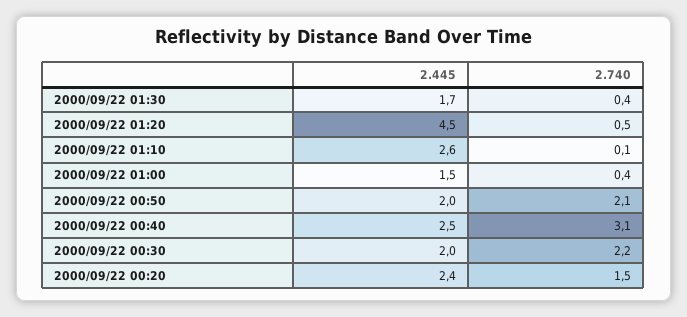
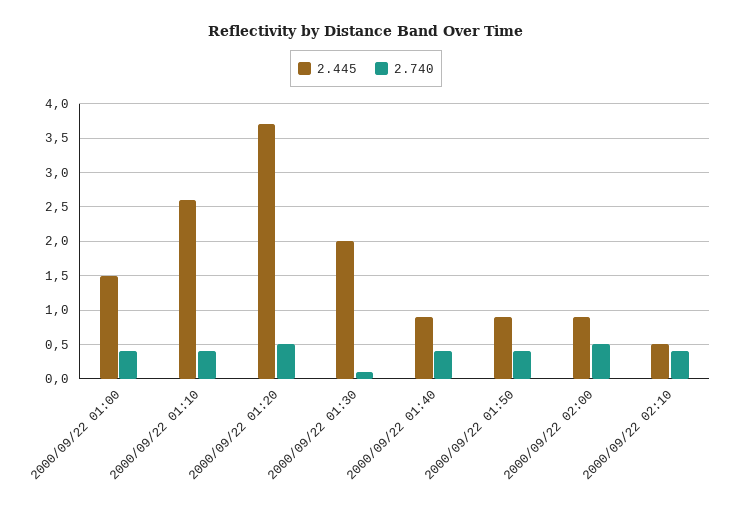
2.445, 2000/09/22 01:30: 1.7 -> 2
2.740, 2000/09/22 01:30: 0.4 -> 0.1
2.445, 2000/09/22 01:20: 4.5 -> 3.7
2.740, 2000/09/22 01:10: 0.1 -> 0.4
2.445, 2000/09/22 00:50: 2 -> none
2.740, 2000/09/22 00:50: 2.1 -> none
2.445, 2000/09/22 00:40: 2.5 -> none
2.740, 2000/09/22 00:40: 3.1 -> none
2.445, 2000/09/22 00:30: 2 -> none
2.740, 2000/09/22 00:30: 2.2 -> none
2.445, 2000/09/22 00:20: 2.4 -> none
2.740, 2000/09/22 00:20: 1.5 -> none
2.445, 2000/09/22 01:40: none -> 0.9
2.740, 2000/09/22 01:40: none -> 0.4
2.445, 2000/09/22 01:50: none -> 0.9
2.740, 2000/09/22 01:50: none -> 0.4
2.445, 2000/09/22 02:00: none -> 0.9
2.740, 2000/09/22 02:00: none -> 0.5
2.445, 2000/09/22 02:10: none -> 0.5
2.740, 2000/09/22 02:10: none -> 0.4

